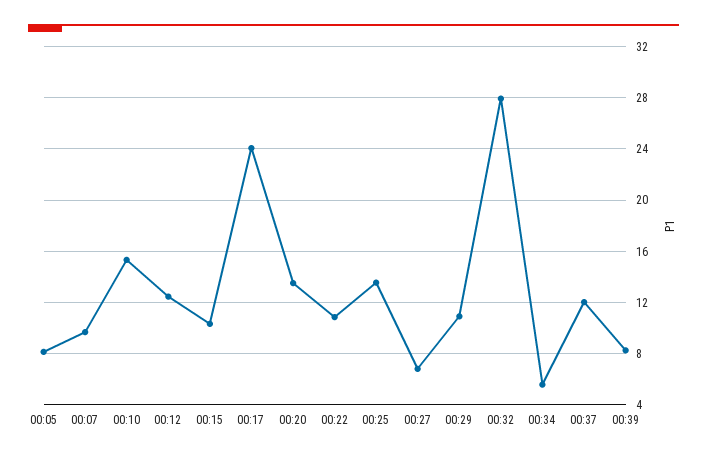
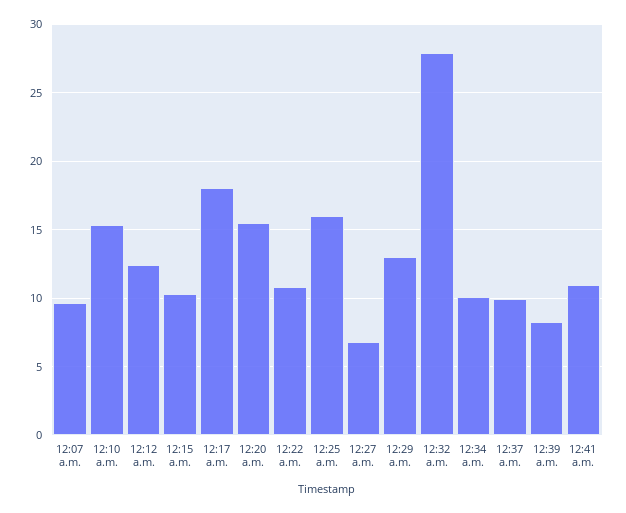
00:05: 8 -> none
00:17: 24 -> 18
00:20: 13.5 -> 15.5
00:25: 13.5 -> 16
00:29: 11 -> 13
00:34: 5.5 -> 10
00:37: 12 -> 10
12:41 a.m.: none -> 11

